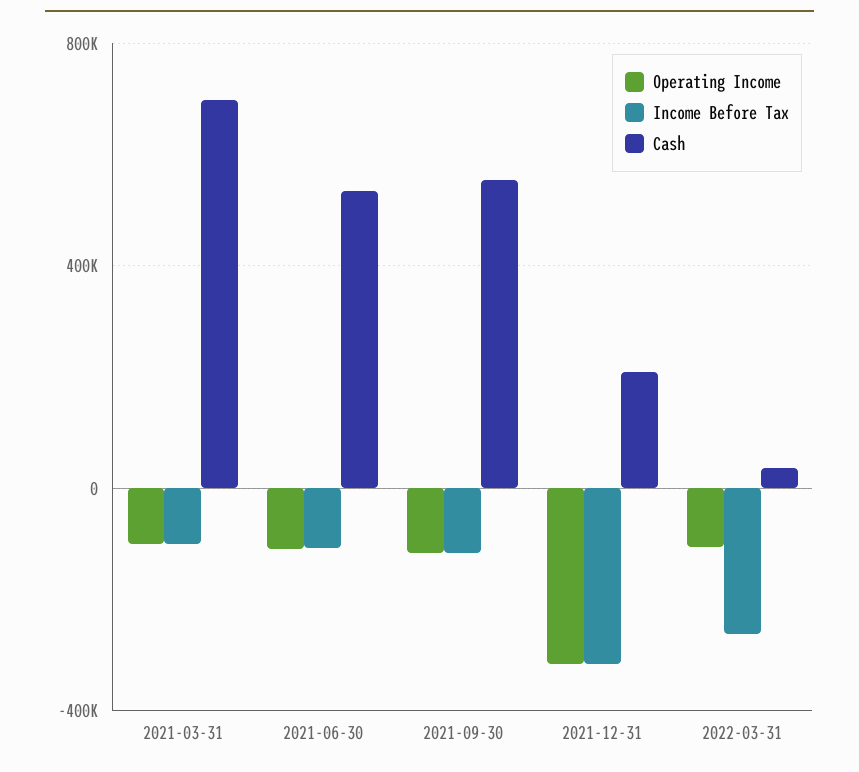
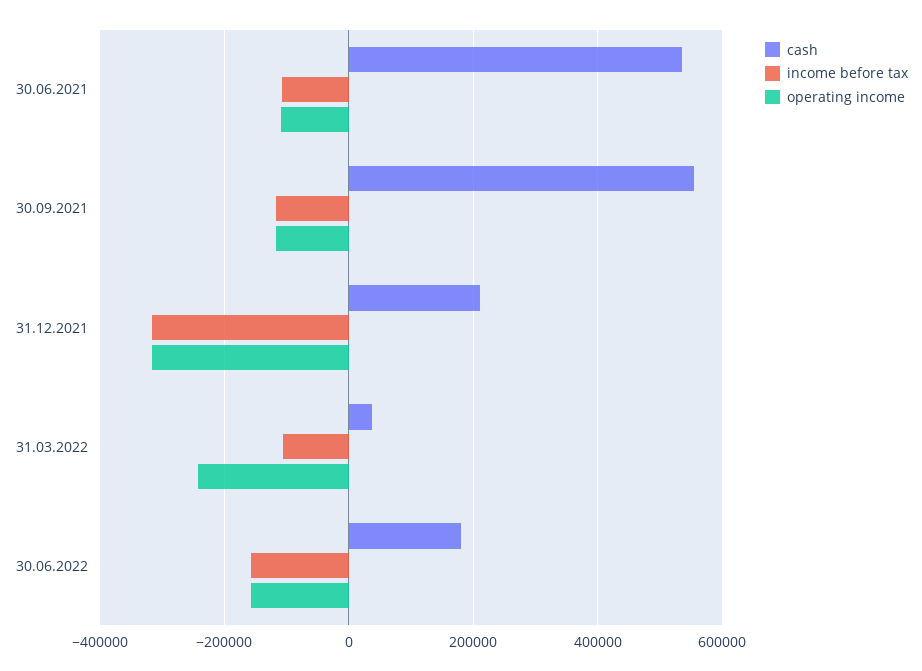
Operating Income, 2021-03-31: -100000 -> none
Income Before Tax, 2021-03-31: -100000 -> none
Cash, 2021-03-31: 700000 -> none
Operating Income, 2022-03-31: -100000 -> -240000
Income Before Tax, 2022-03-31: -250000 -> -100000
Cash, 30.06.2022: none -> 180000
Income Before Tax, 30.06.2022: none -> -160000
Operating Income, 30.06.2022: none -> -160000

